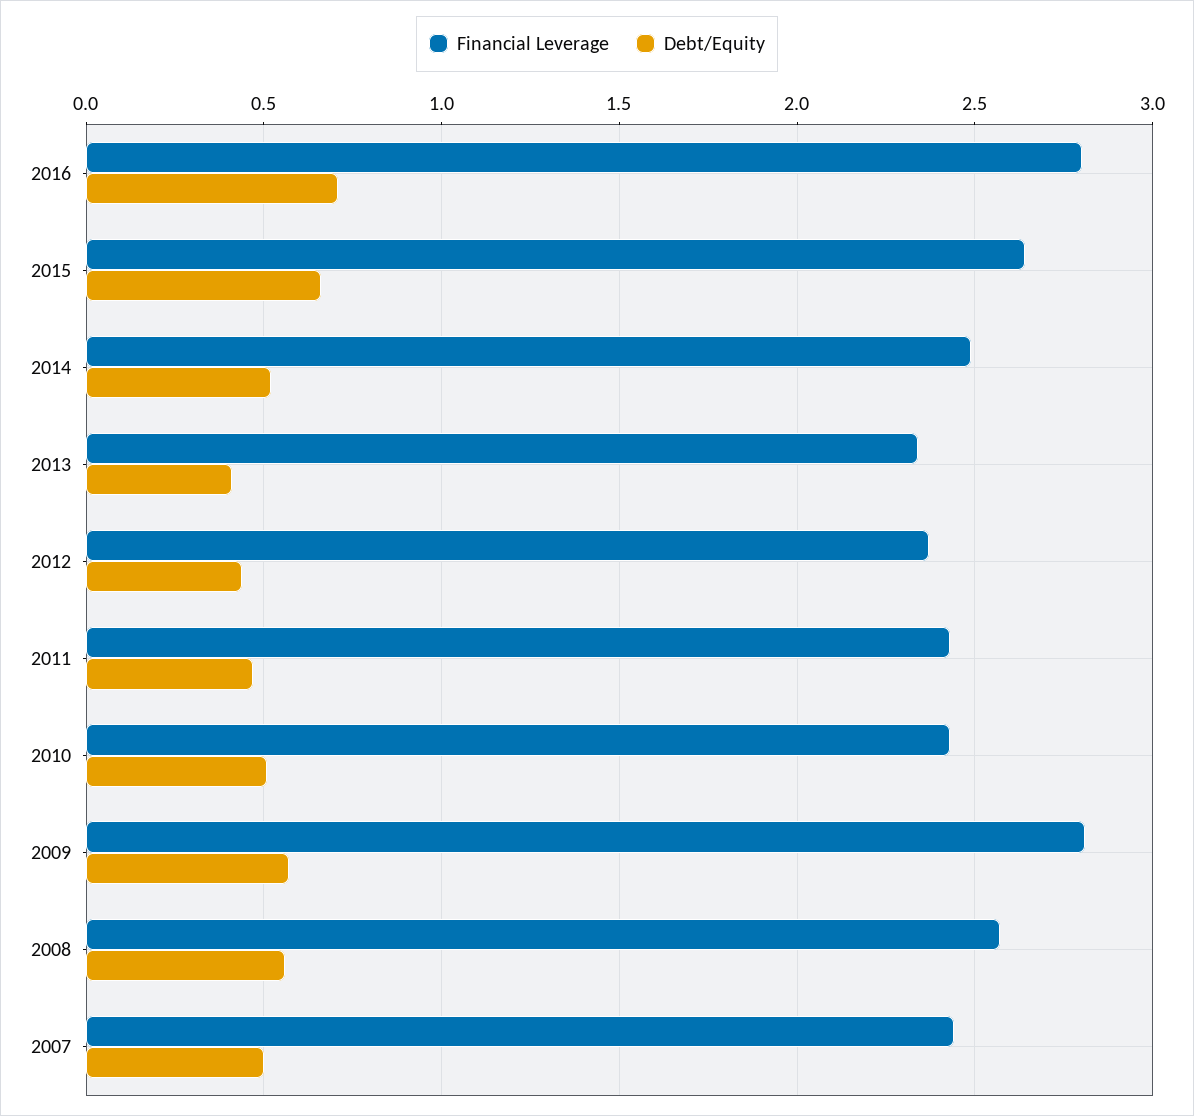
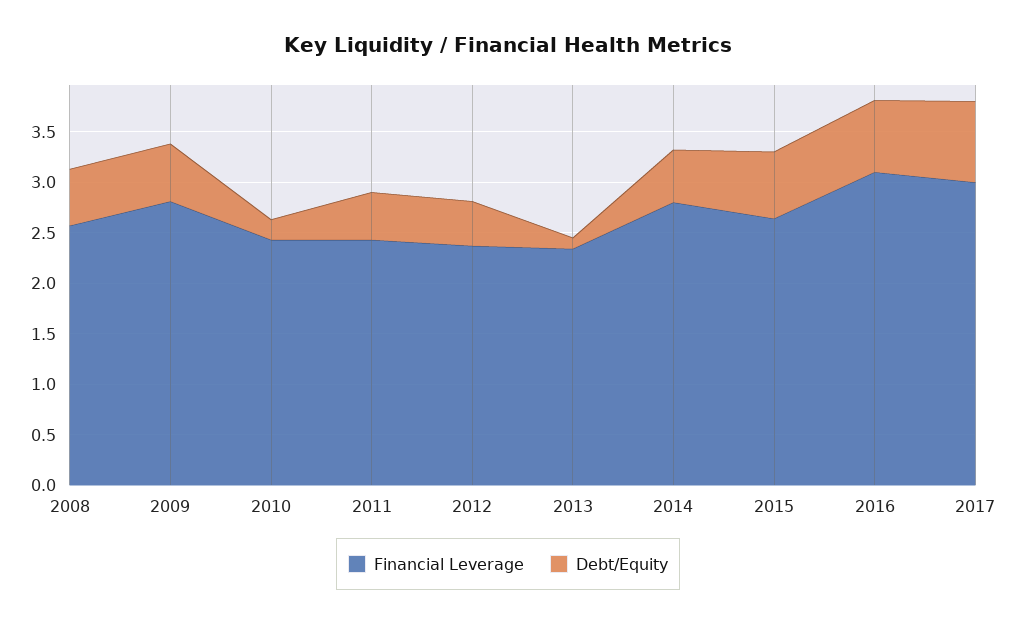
Financial Leverage, 2016: 2.8 -> 3.1
Financial Leverage, 2014: 2.5 -> 2.8
Debt/Equity, 2013: 0.4 -> 0.1
Debt/Equity, 2010: 0.5 -> 0.2
Financial Leverage, 2007: 2.45 -> none
Debt/Equity, 2007: 0.5 -> none
Financial Leverage, 2017: none -> 3
Debt/Equity, 2017: none -> 0.8

